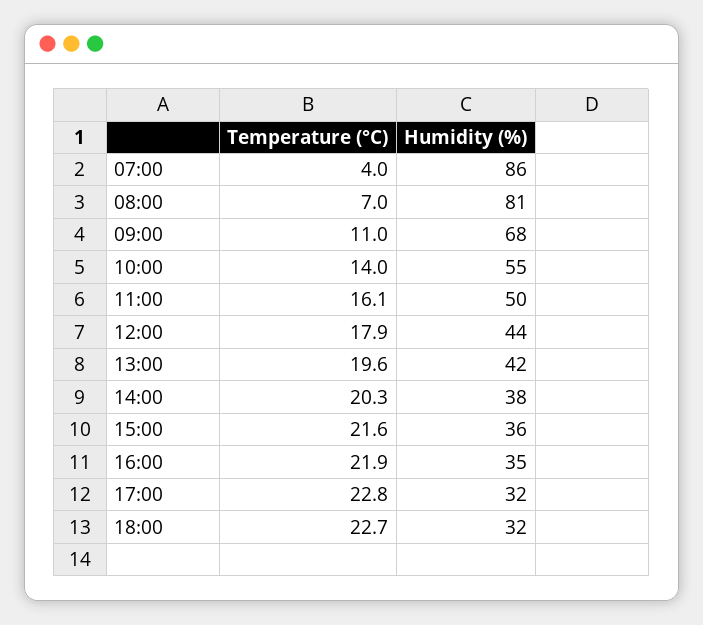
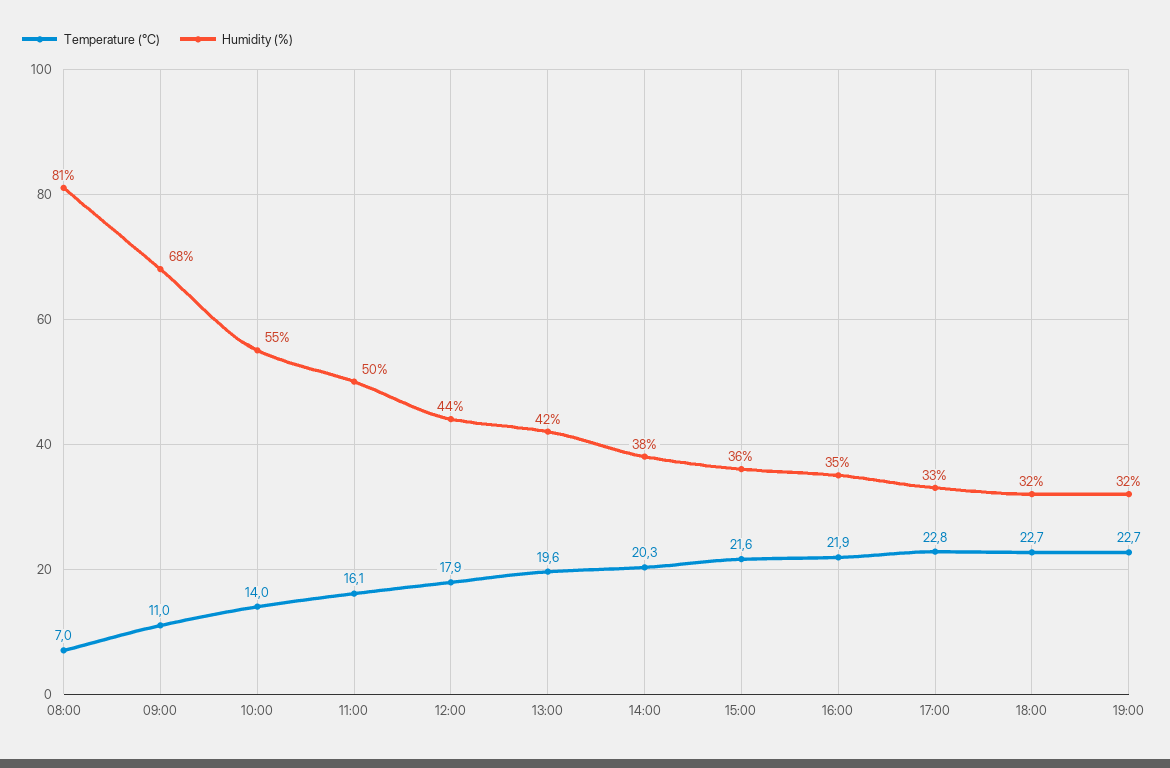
Temperature (°C), 07:00: 4 -> none
Humidity (%), 07:00: 86 -> none
Humidity (%), 17:00: 32 -> 33
Temperature (°C), 19:00: none -> 22.7
Humidity (%), 19:00: none -> 32

